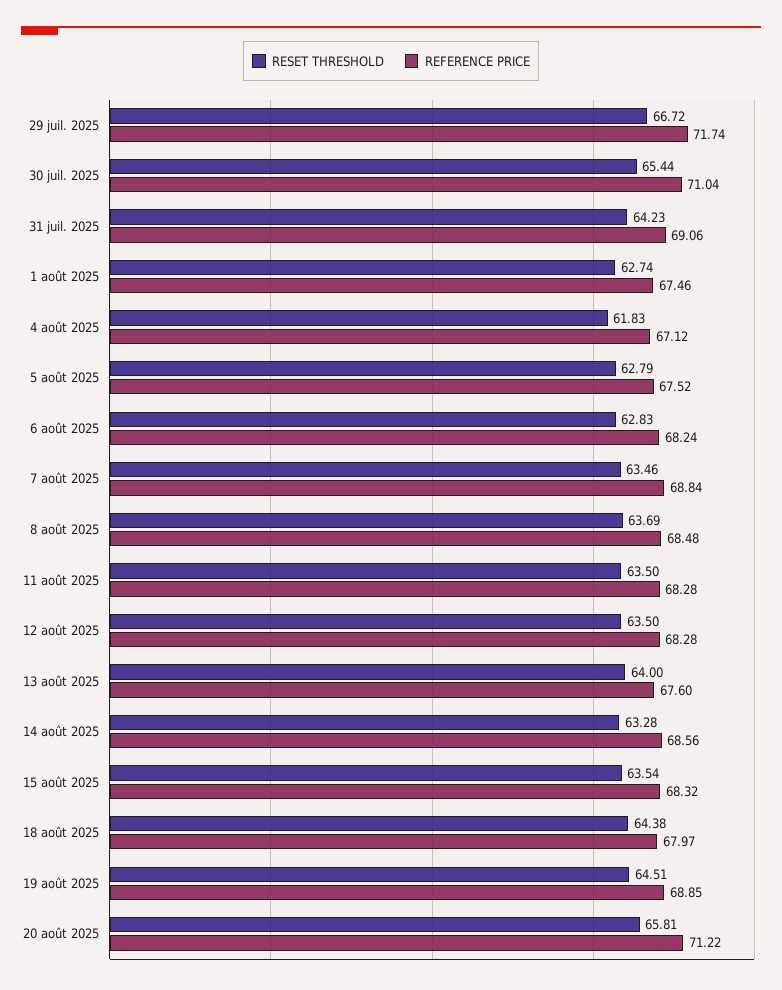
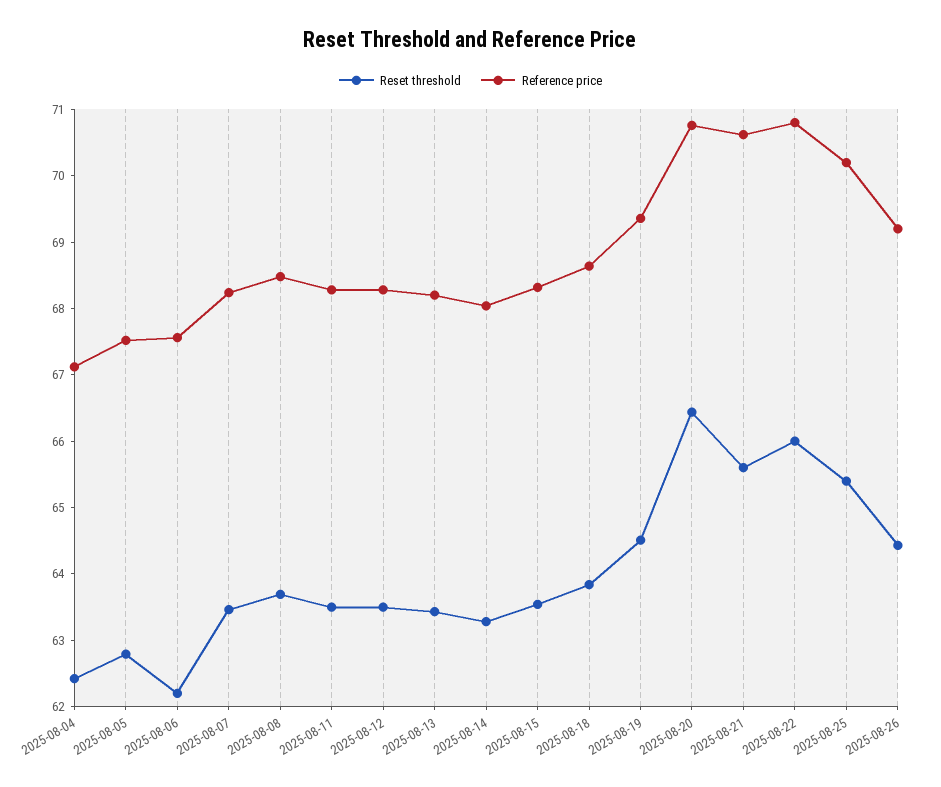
RESET THRESHOLD, 29 juil. 2025: 66.72 -> none
REFERENCE PRICE, 29 juil. 2025: 71.74 -> none
RESET THRESHOLD, 30 juil. 2025: 65.44 -> none
REFERENCE PRICE, 30 juil. 2025: 71.04 -> none
RESET THRESHOLD, 31 juil. 2025: 64.23 -> none
REFERENCE PRICE, 31 juil. 2025: 69.06 -> none
RESET THRESHOLD, 1 août 2025: 62.74 -> none
REFERENCE PRICE, 1 août 2025: 67.46 -> none
RESET THRESHOLD, 4 août 2025: 61.83 -> 62.4
RESET THRESHOLD, 6 août 2025: 62.83 -> 62.2
REFERENCE PRICE, 6 août 2025: 68.24 -> 67.6
REFERENCE PRICE, 7 août 2025: 68.84 -> 68.2
RESET THRESHOLD, 13 août 2025: 64 -> 63.4
REFERENCE PRICE, 13 août 2025: 67.6 -> 68.2
REFERENCE PRICE, 14 août 2025: 68.56 -> 68
RESET THRESHOLD, 18 août 2025: 64.38 -> 63.8
REFERENCE PRICE, 18 août 2025: 67.97 -> 68.6
REFERENCE PRICE, 19 août 2025: 68.85 -> 69.4
RESET THRESHOLD, 20 août 2025: 65.81 -> 66.4
REFERENCE PRICE, 20 août 2025: 71.22 -> 70.8
RESET THRESHOLD, 2025-08-21: none -> 65.6
REFERENCE PRICE, 2025-08-21: none -> 70.6
RESET THRESHOLD, 2025-08-22: none -> 66
REFERENCE PRICE, 2025-08-22: none -> 70.8
RESET THRESHOLD, 2025-08-25: none -> 65.4
REFERENCE PRICE, 2025-08-25: none -> 70.2
RESET THRESHOLD, 2025-08-26: none -> 64.4
REFERENCE PRICE, 2025-08-26: none -> 69.2

